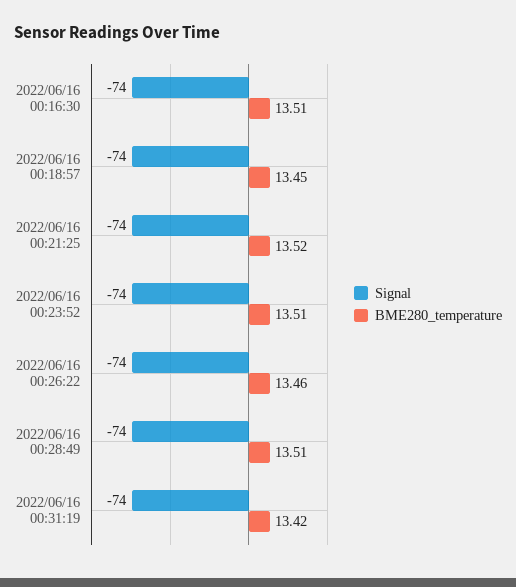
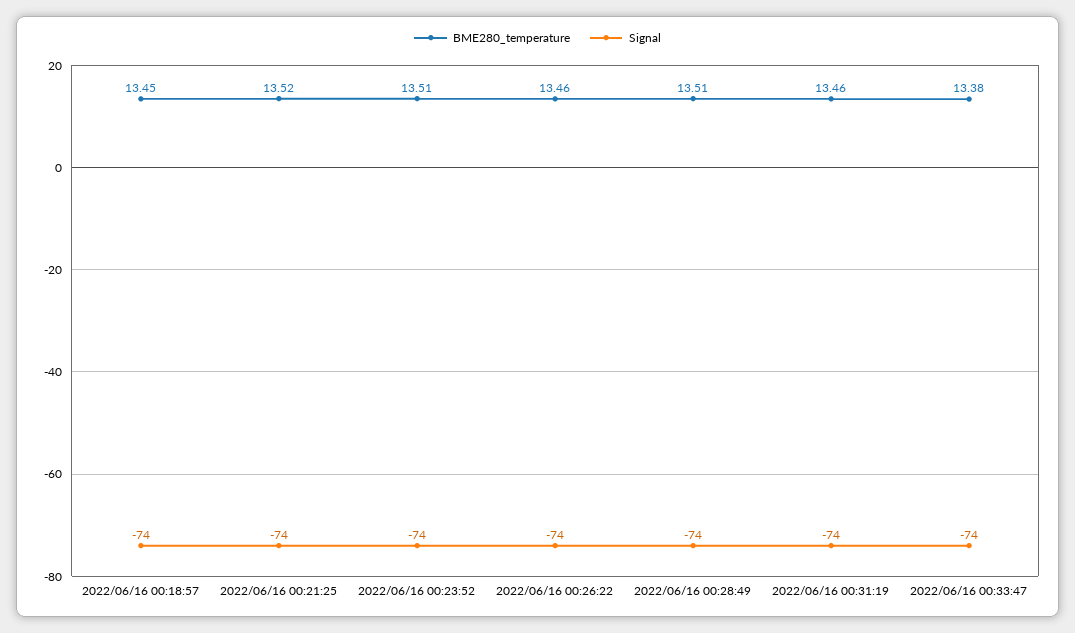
Signal, 2022/06/16 00:16:30: -74 -> none
BME280_temperature, 2022/06/16 00:16:30: 13.51 -> none
BME280_temperature, 2022/06/16 00:31:19: 13.42 -> 13.46
BME280_temperature, 2022/06/16 00:33:47: none -> 13.38
Signal, 2022/06/16 00:33:47: none -> -74

